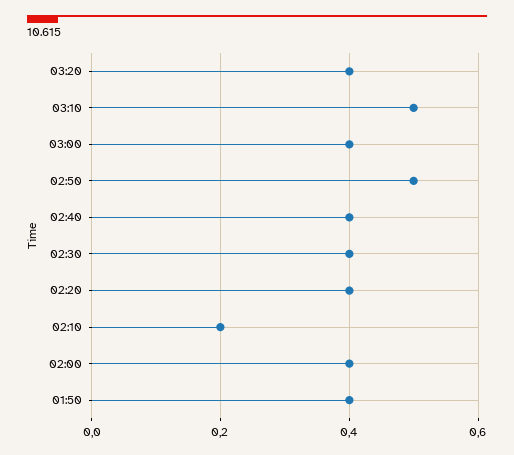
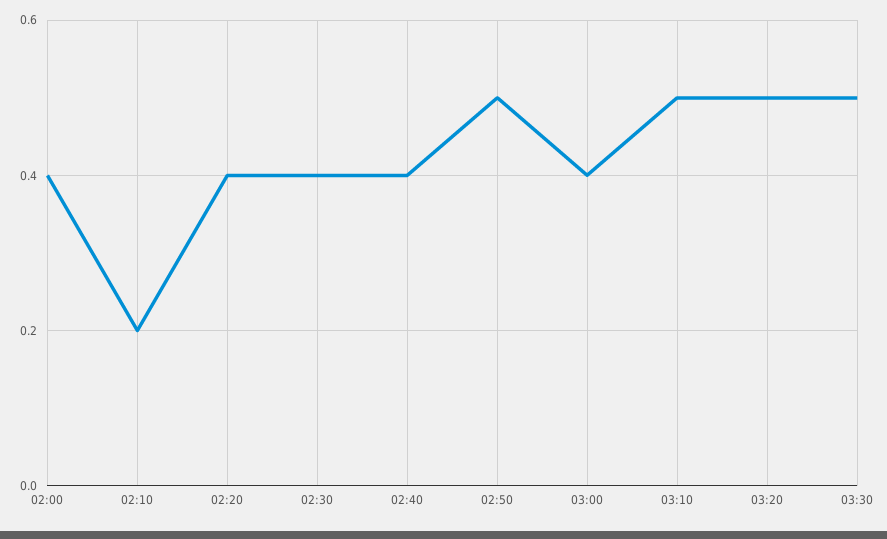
03:20: 0.4 -> 0.5
01:50: 0.4 -> none
03:30: none -> 0.5

